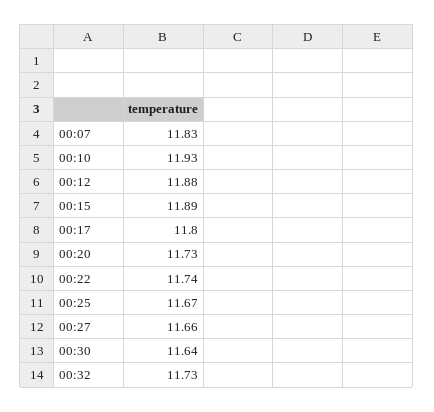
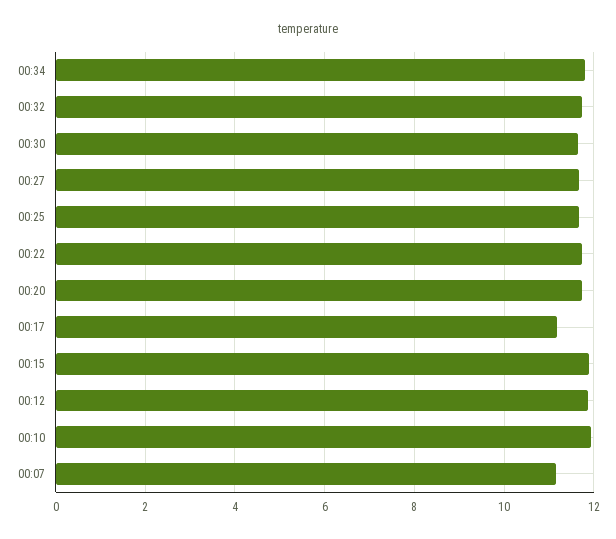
00:07: 11.83 -> 11.2
00:17: 11.8 -> 11.2
00:34: none -> 11.8

